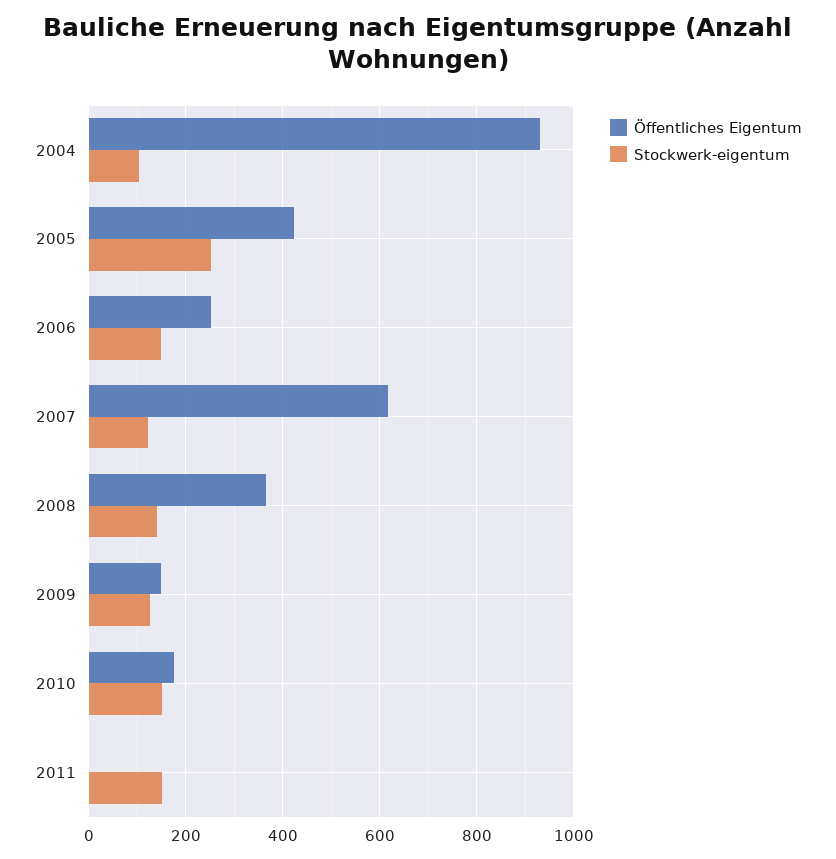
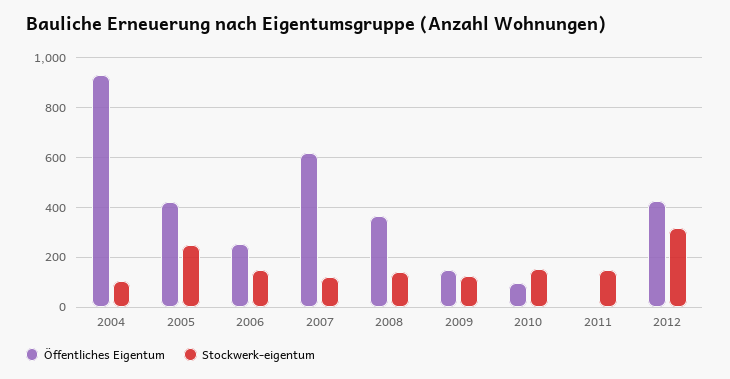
Öffentliches Eigentum, 2010: 180 -> 100
Öffentliches Eigentum, 2012: none -> 425
Stockwerk-eigentum, 2012: none -> 325

